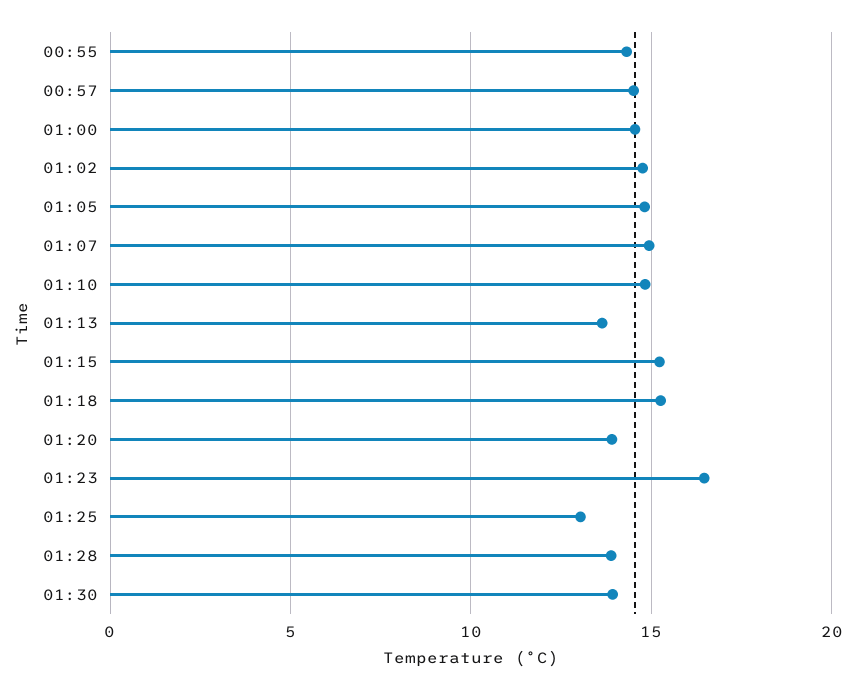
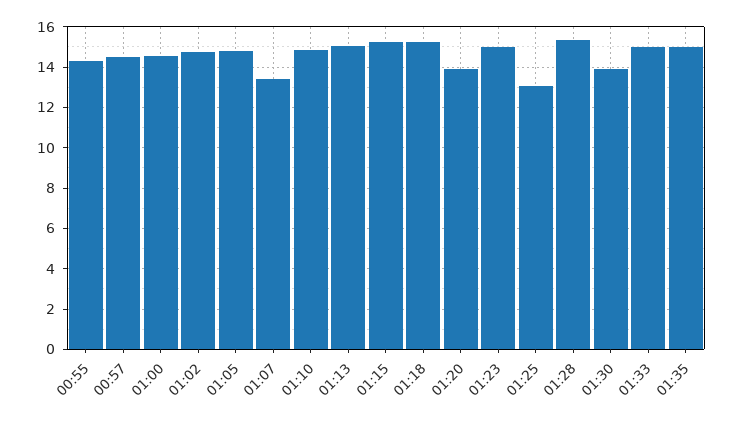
01:07: 15 -> 13.5
01:13: 13.5 -> 15
01:23: 16.5 -> 15
01:28: 14 -> 15.5
01:33: none -> 15
01:35: none -> 15

